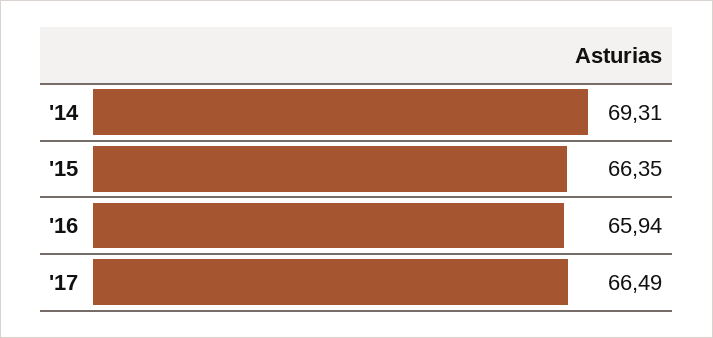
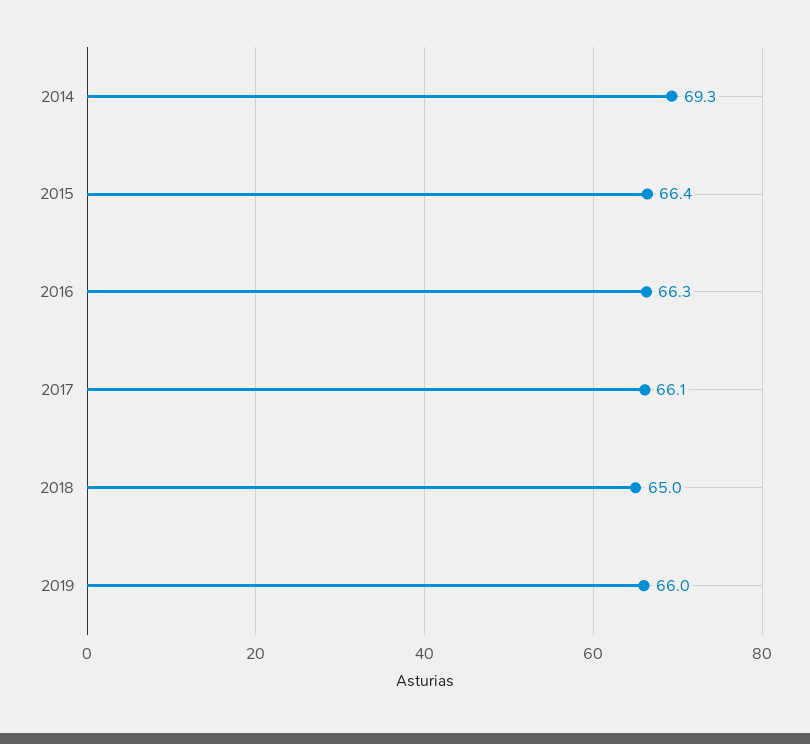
'16: 65.94 -> 66.3
'17: 66.49 -> 66.1
2018: none -> 65
2019: none -> 66

